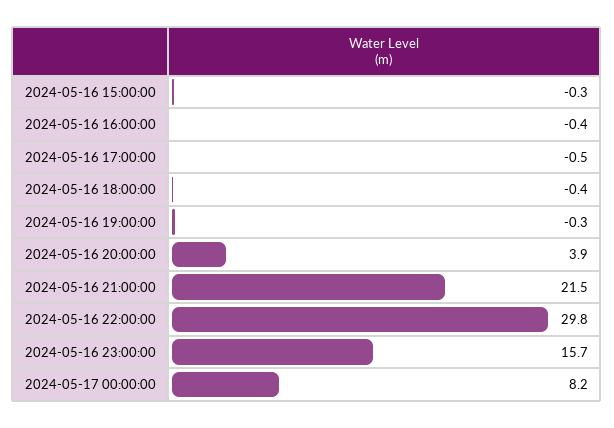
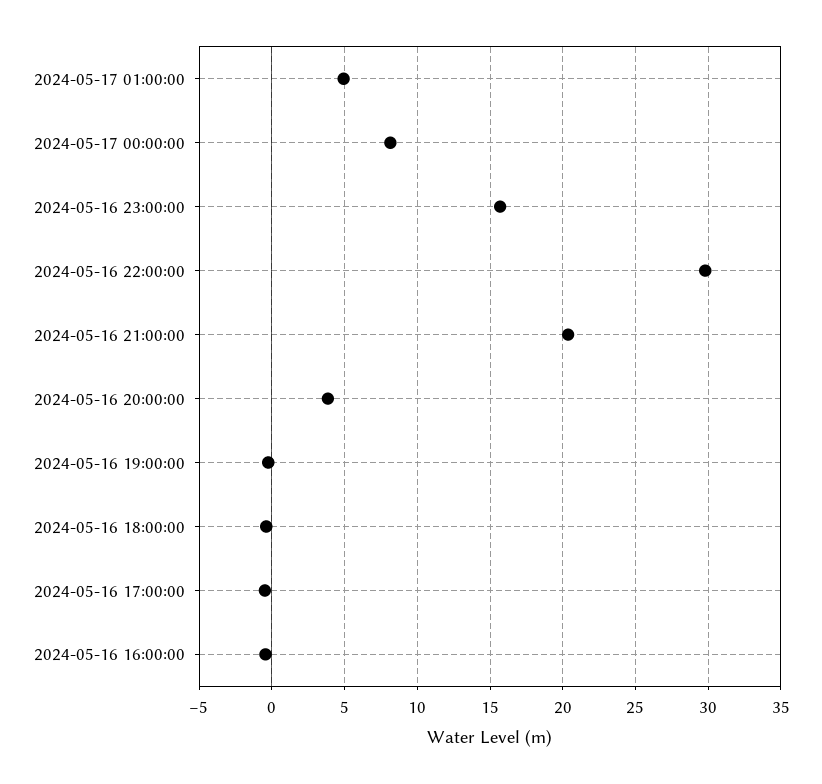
2024-05-16 15:00:00: -0.3 -> none
2024-05-16 21:00:00: 21.5 -> 20.5
2024-05-17 01:00:00: none -> 5

